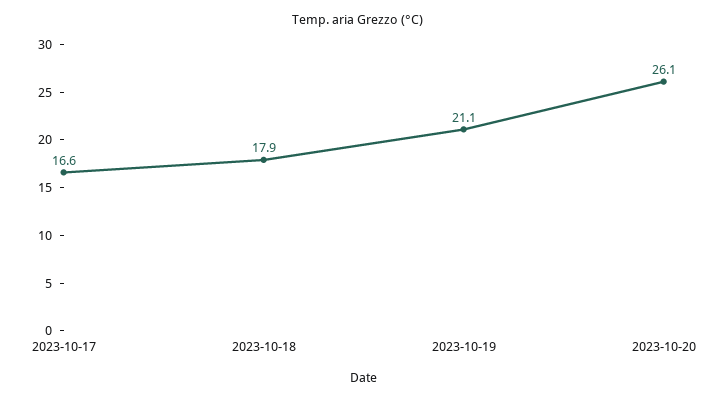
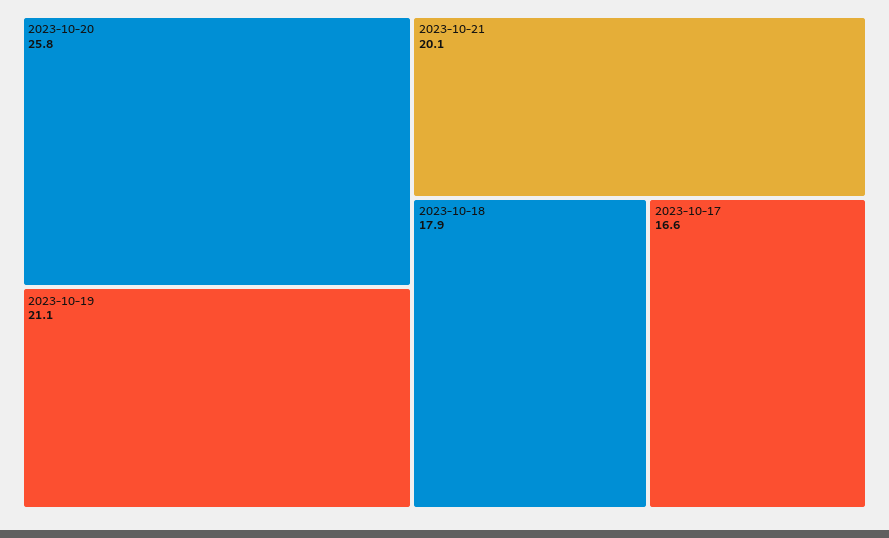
2023-10-20: 26.1 -> 25.8
2023-10-21: none -> 20.1

